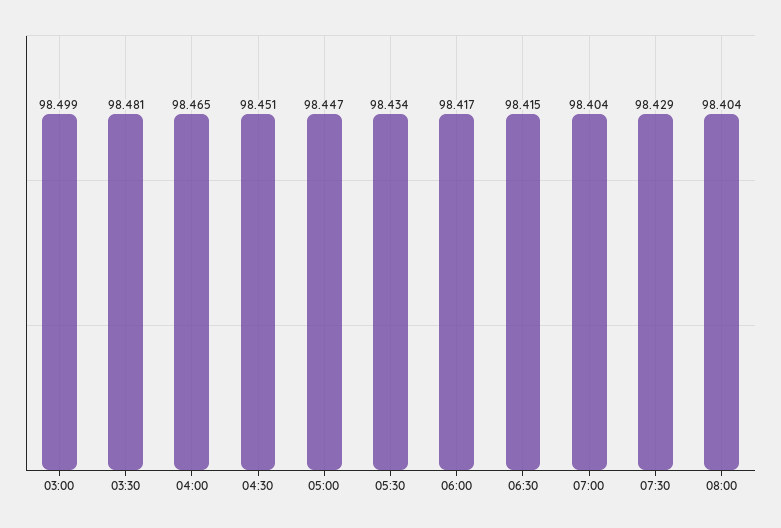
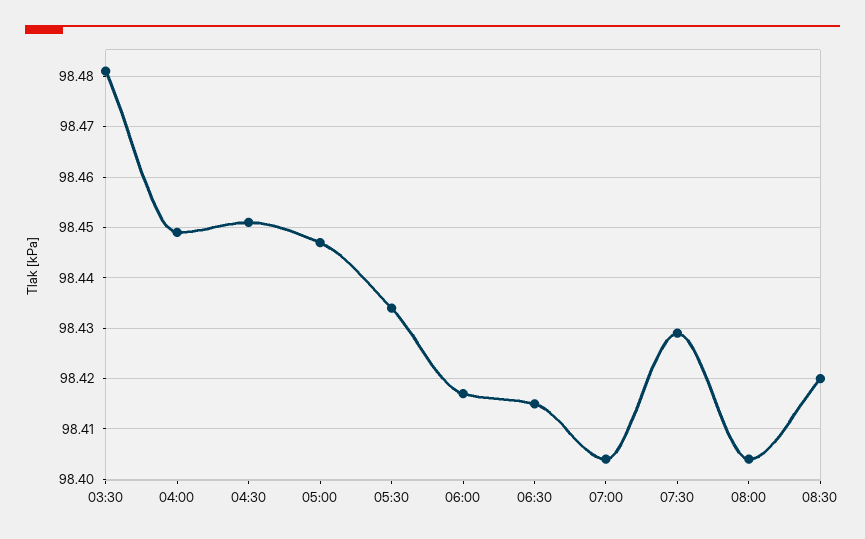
03:00: 98.499 -> none
04:00: 98.465 -> 98.45
08:30: none -> 98.42

